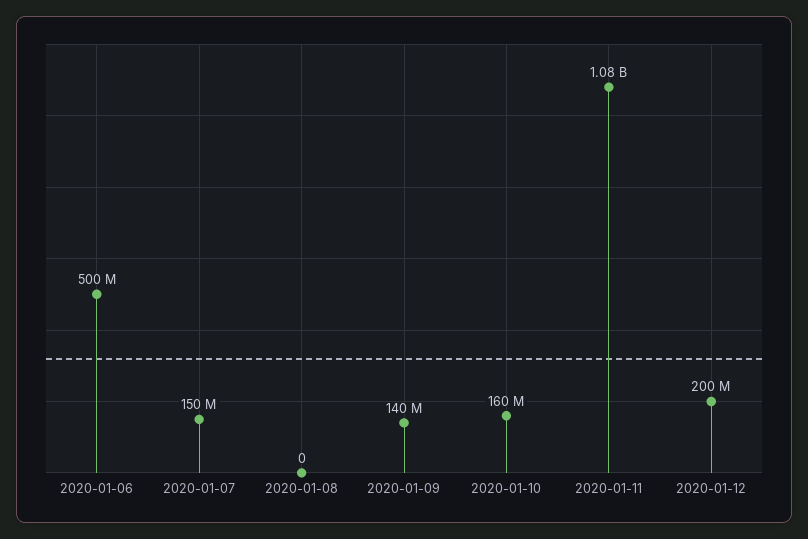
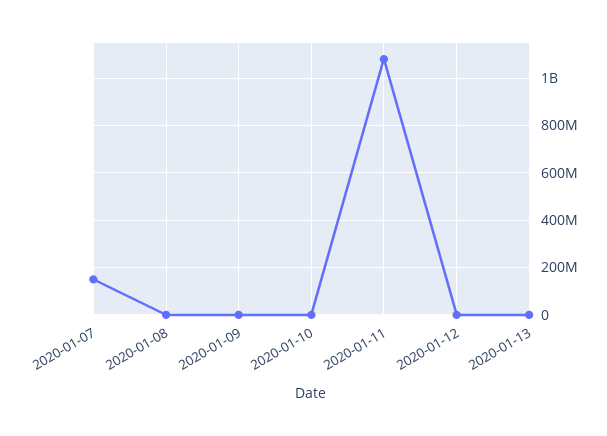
2020-01-06: 500000000 -> none
2020-01-09: 140000000 -> 0
2020-01-10: 160000000 -> 0
2020-01-12: 200000000 -> 0
2020-01-13: none -> 0

